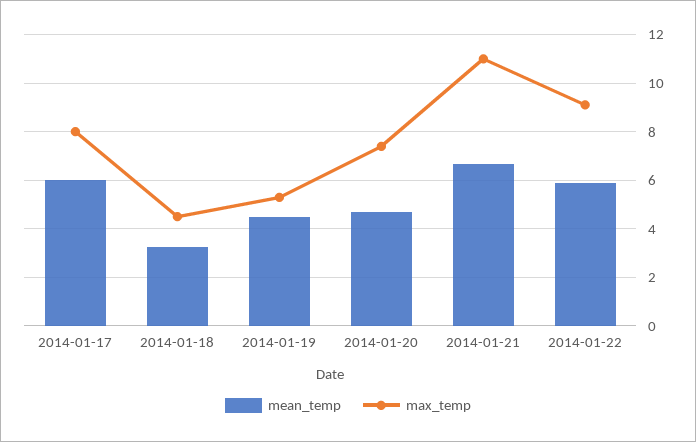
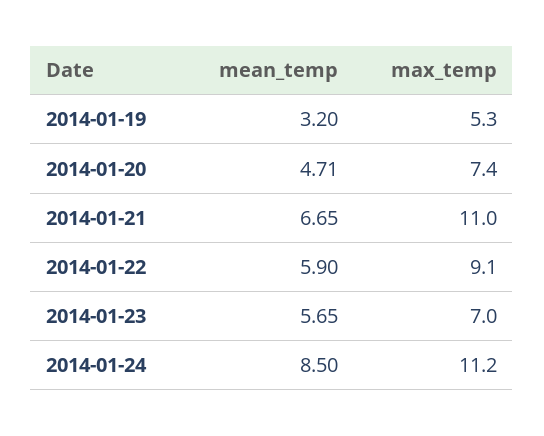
mean_temp, 2014-01-17: 6 -> none
max_temp, 2014-01-17: 8 -> none
mean_temp, 2014-01-18: 3.25 -> none
max_temp, 2014-01-18: 4.5 -> none
mean_temp, 2014-01-19: 4.5 -> 3.2
mean_temp, 2014-01-23: none -> 5.65
max_temp, 2014-01-23: none -> 7
mean_temp, 2014-01-24: none -> 8.5
max_temp, 2014-01-24: none -> 11.2

